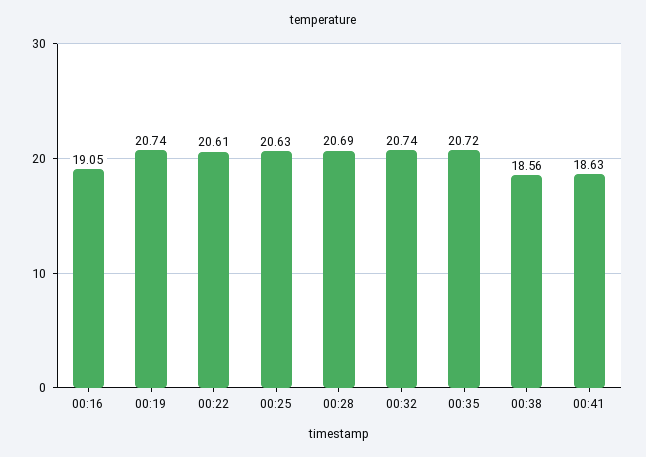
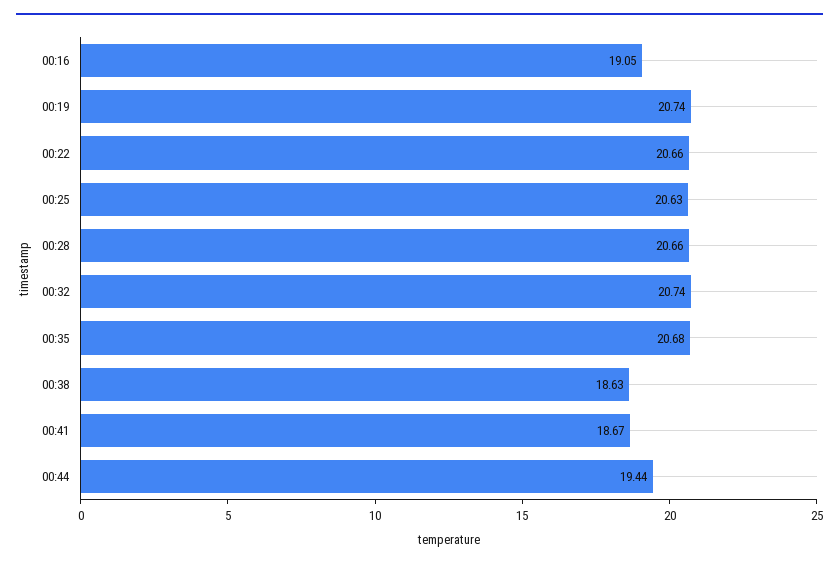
00:22: 20.61 -> 20.66
00:28: 20.69 -> 20.66
00:35: 20.72 -> 20.68
00:38: 18.56 -> 18.63
00:41: 18.63 -> 18.67
00:44: none -> 19.44

